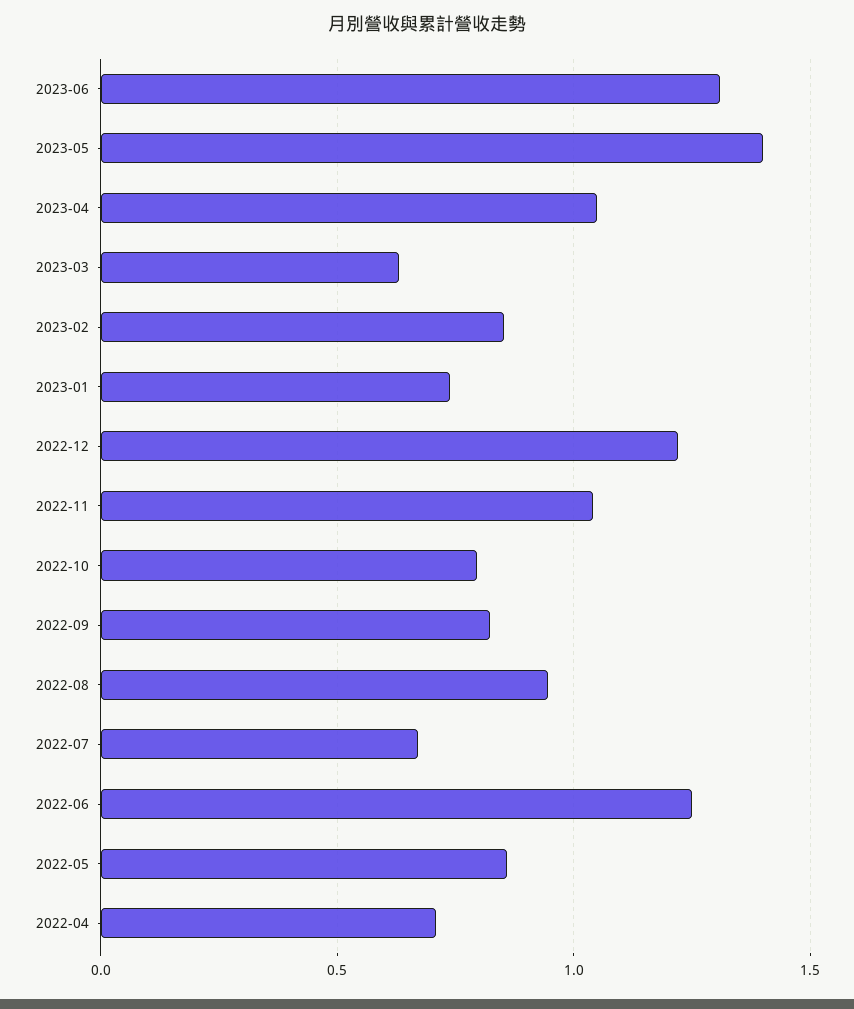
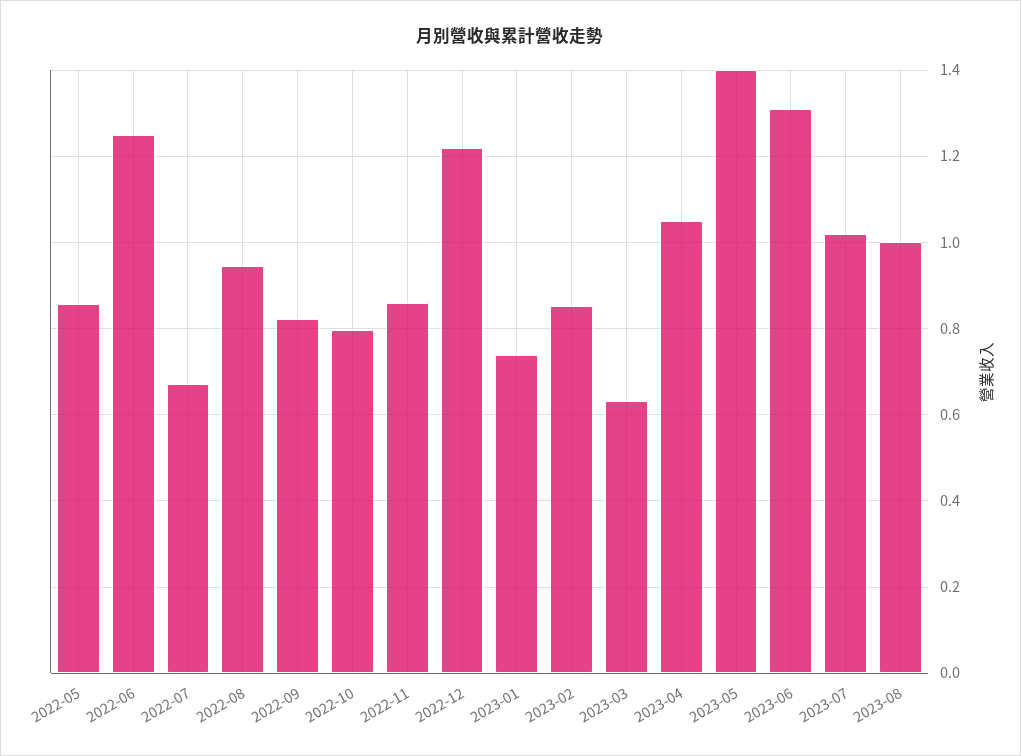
2022-11: 1.05 -> 0.86
2022-04: 0.7 -> none
2023-07: none -> 1.02
2023-08: none -> 1

